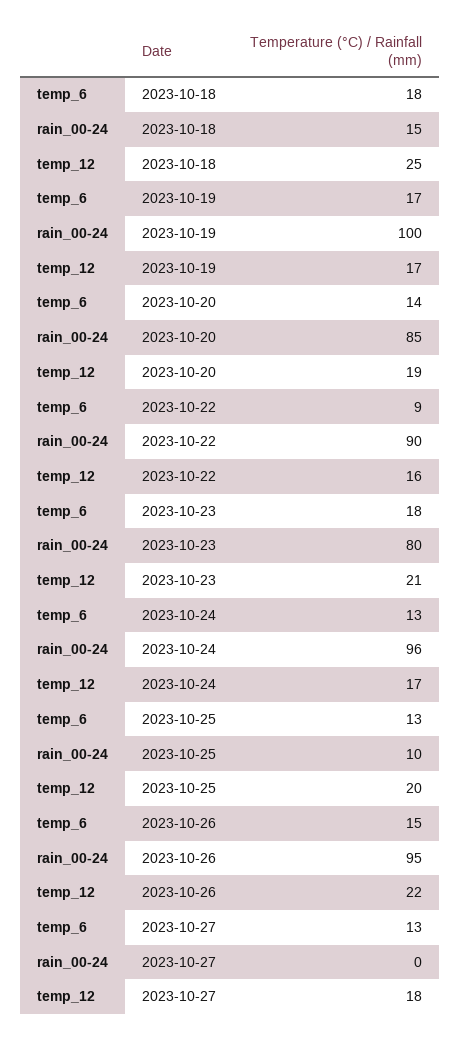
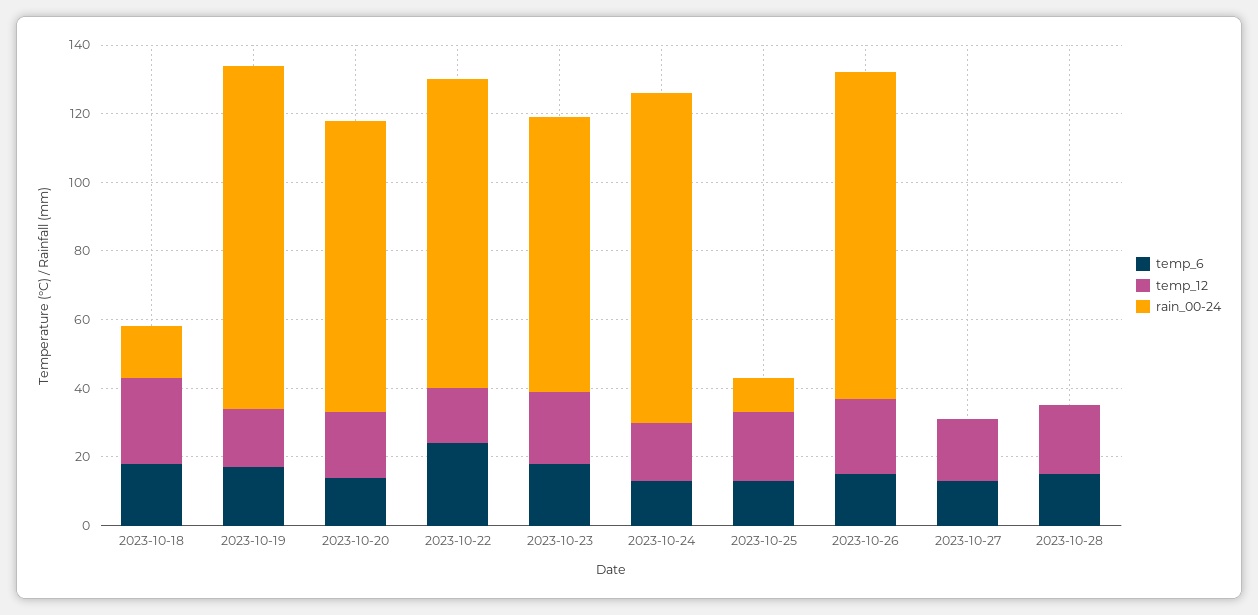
temp_6, 2023-10-22: 9 -> 25
temp_6, 2023-10-28: none -> 15
temp_12, 2023-10-28: none -> 20
rain_00-24, 2023-10-28: none -> 0

